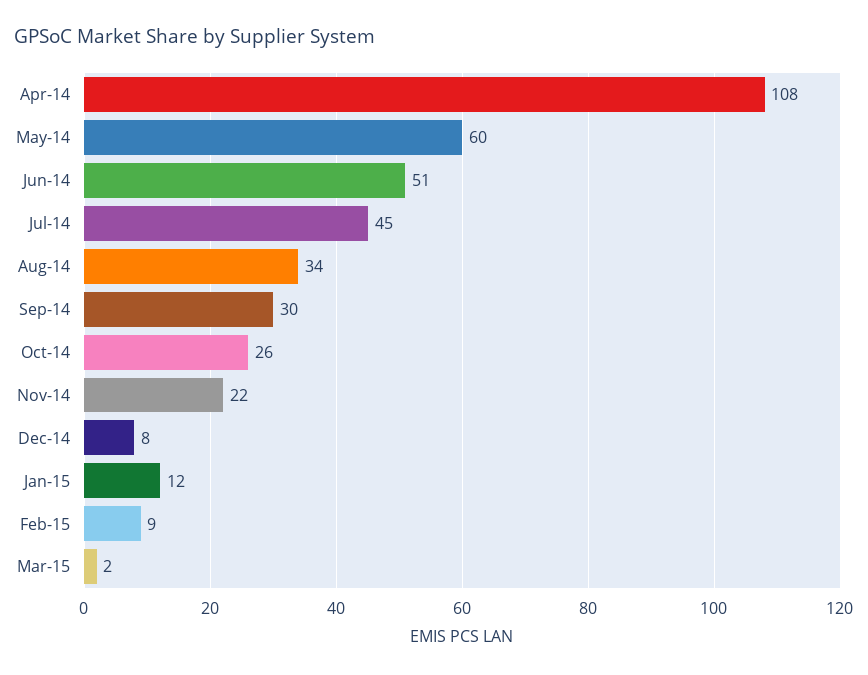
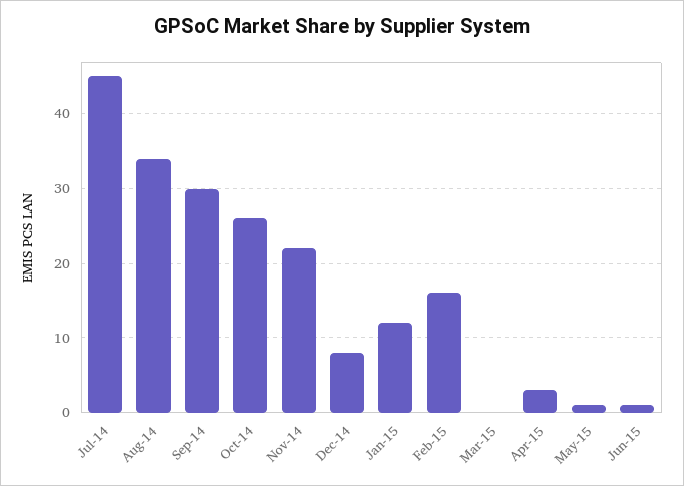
Apr-14: 108 -> none
May-14: 60 -> none
Jun-14: 51 -> none
Feb-15: 9 -> 16
Mar-15: 2 -> 0
Apr-15: none -> 3
May-15: none -> 1
Jun-15: none -> 1

